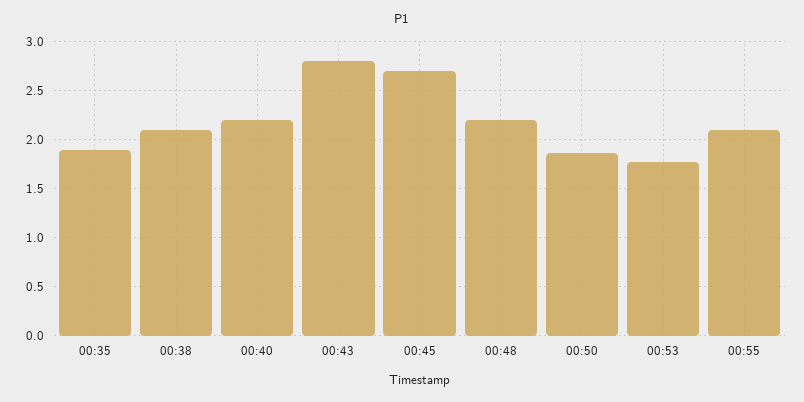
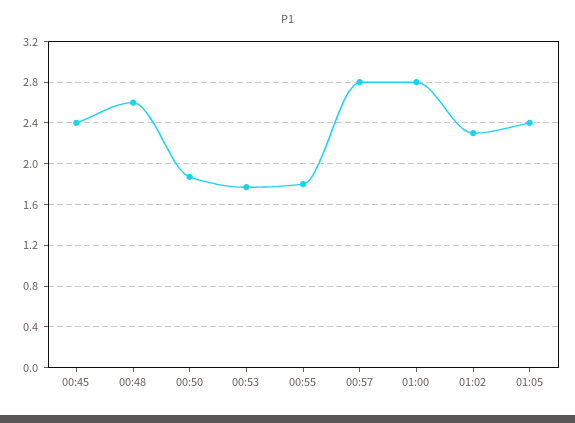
00:35: 1.9 -> none
00:38: 2.1 -> none
00:40: 2.2 -> none
00:43: 2.8 -> none
00:45: 2.7 -> 2.4
00:48: 2.2 -> 2.6
00:55: 2.1 -> 1.8
00:57: none -> 2.8
01:00: none -> 2.8
01:02: none -> 2.3
01:05: none -> 2.4

